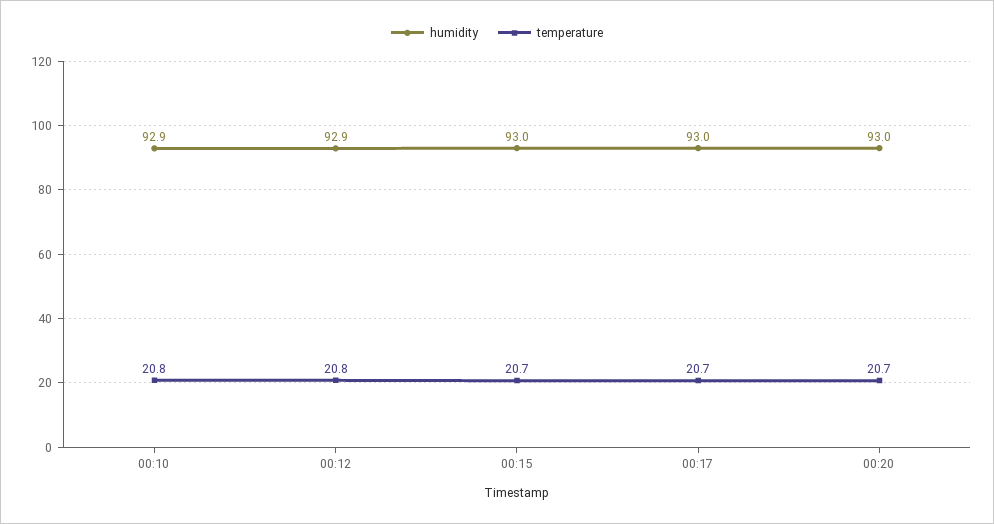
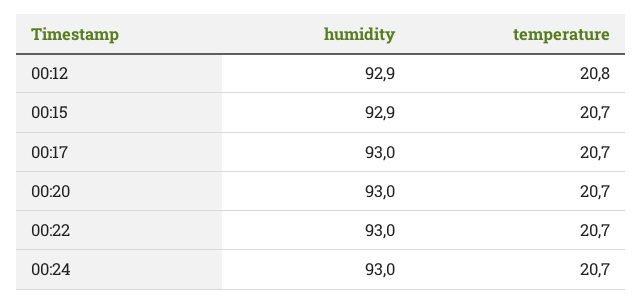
humidity, 00:10: 92.9 -> none
temperature, 00:10: 20.8 -> none
humidity, 00:15: 93 -> 92.9
humidity, 00:22: none -> 93
temperature, 00:22: none -> 20.7
humidity, 00:24: none -> 93
temperature, 00:24: none -> 20.7

